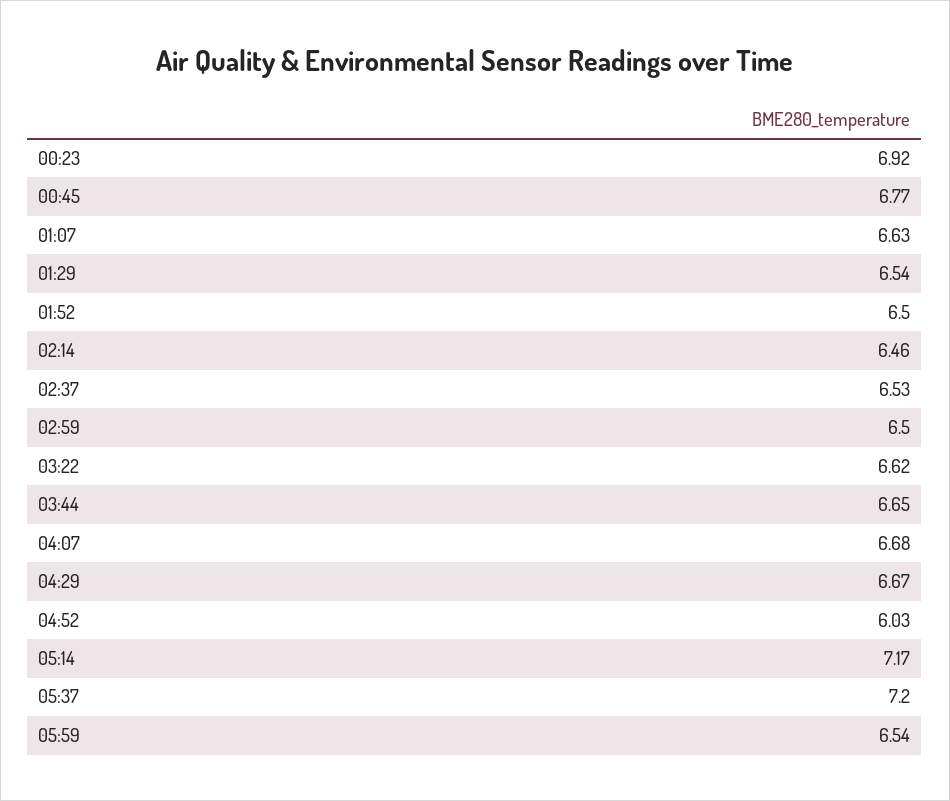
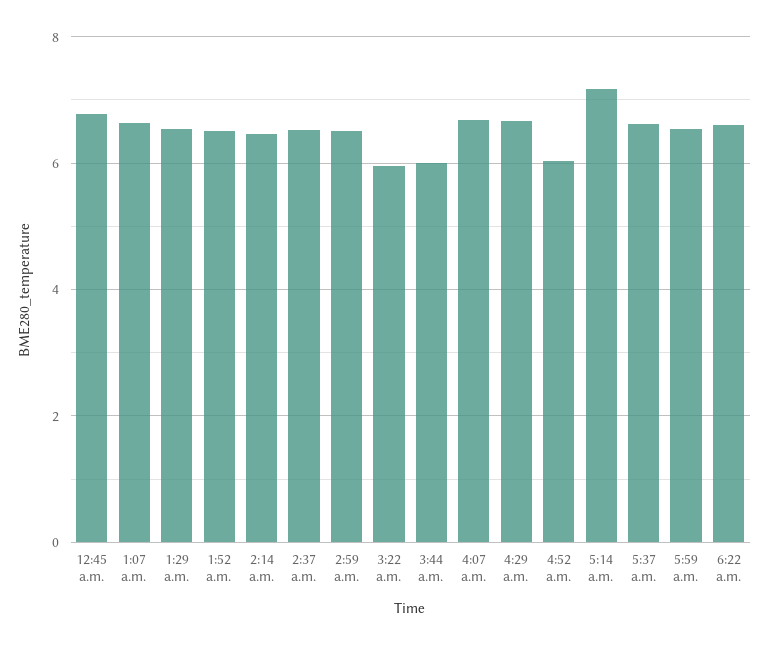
00:23: 6.92 -> none
03:22: 6.62 -> 6
03:44: 6.65 -> 6
05:37: 7.2 -> 6.6
6:22 a.m.: none -> 6.6

